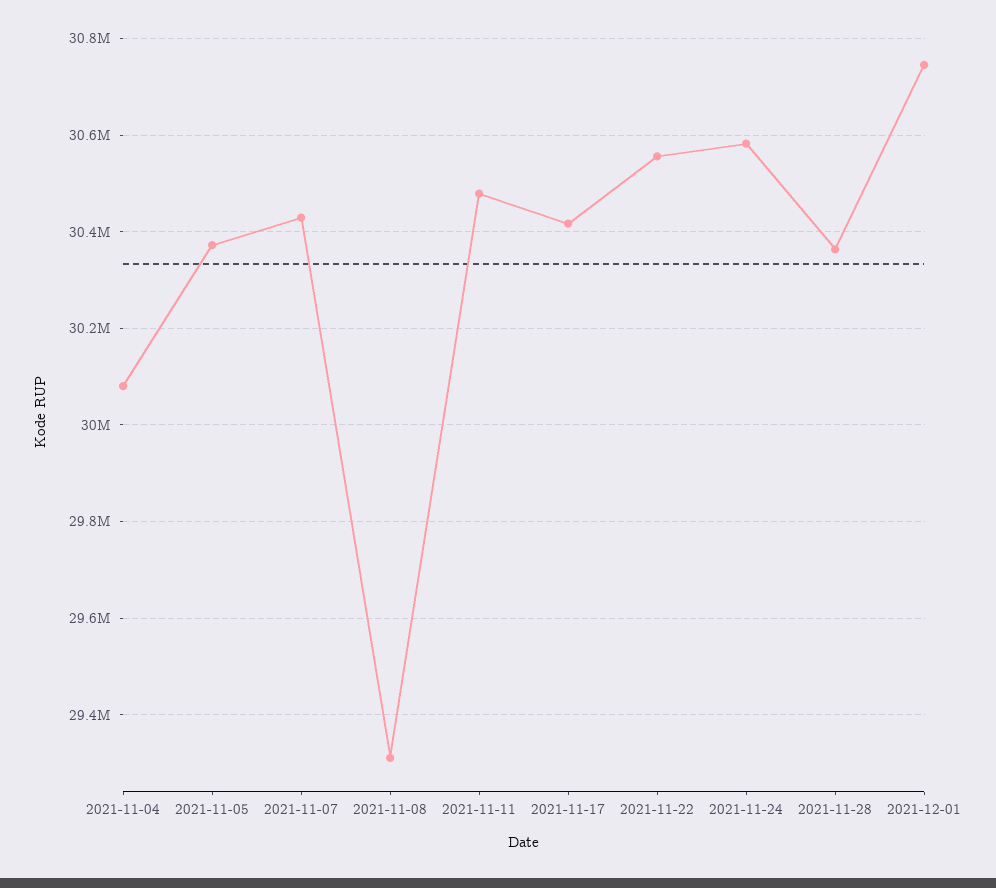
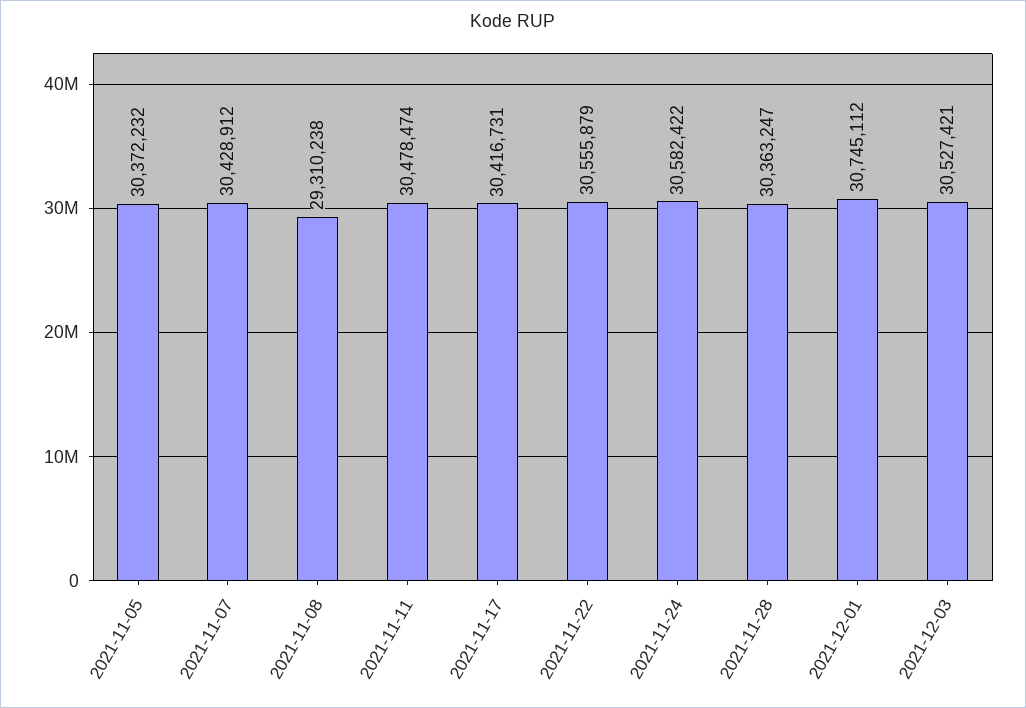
2021-11-04: 30080000 -> none
2021-12-03: none -> 30527421

